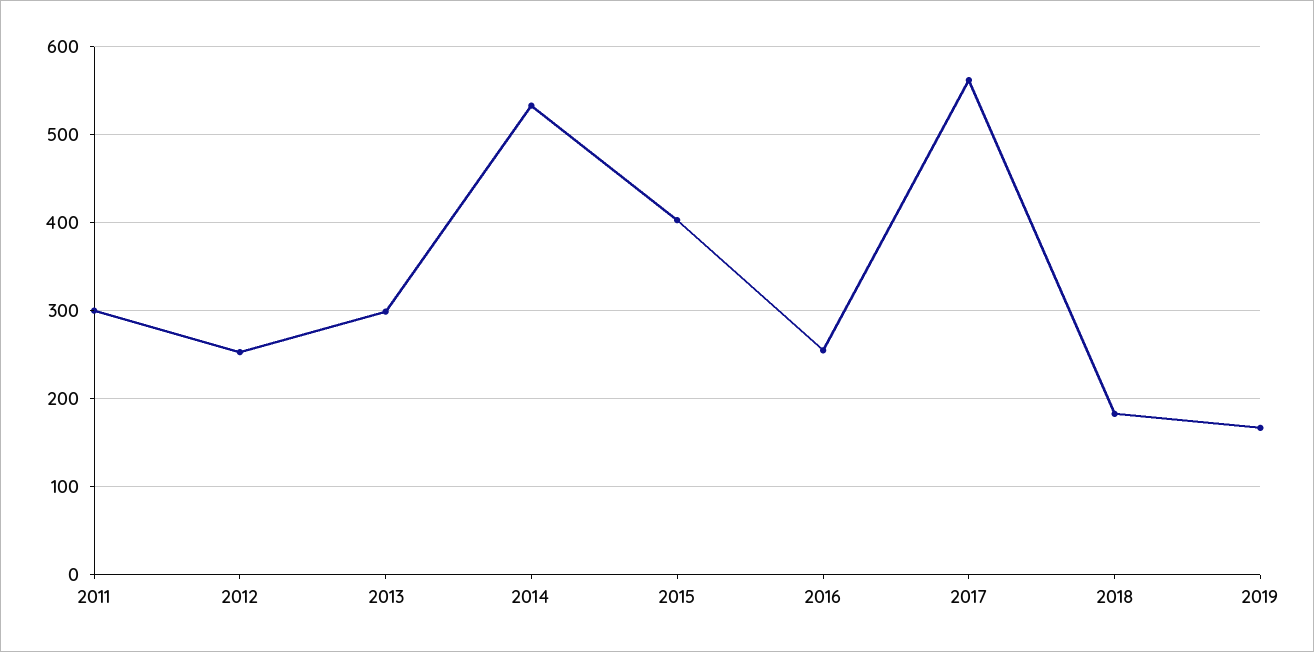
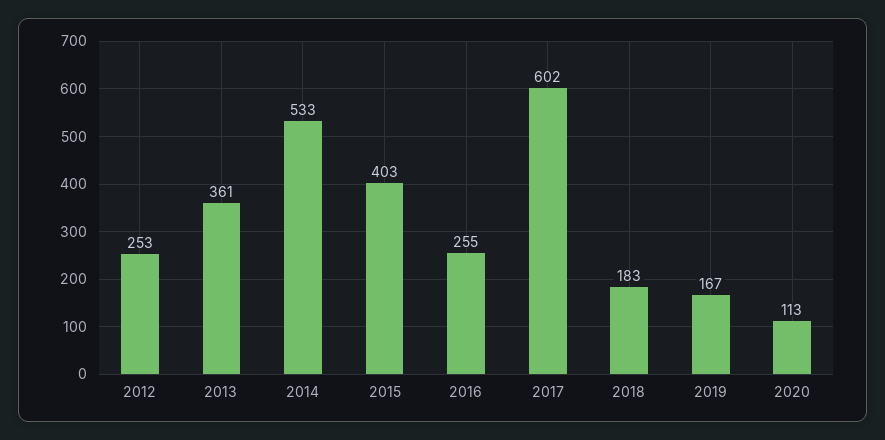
2011: 300 -> none
2013: 300 -> 361
2017: 560 -> 602
2020: none -> 113

